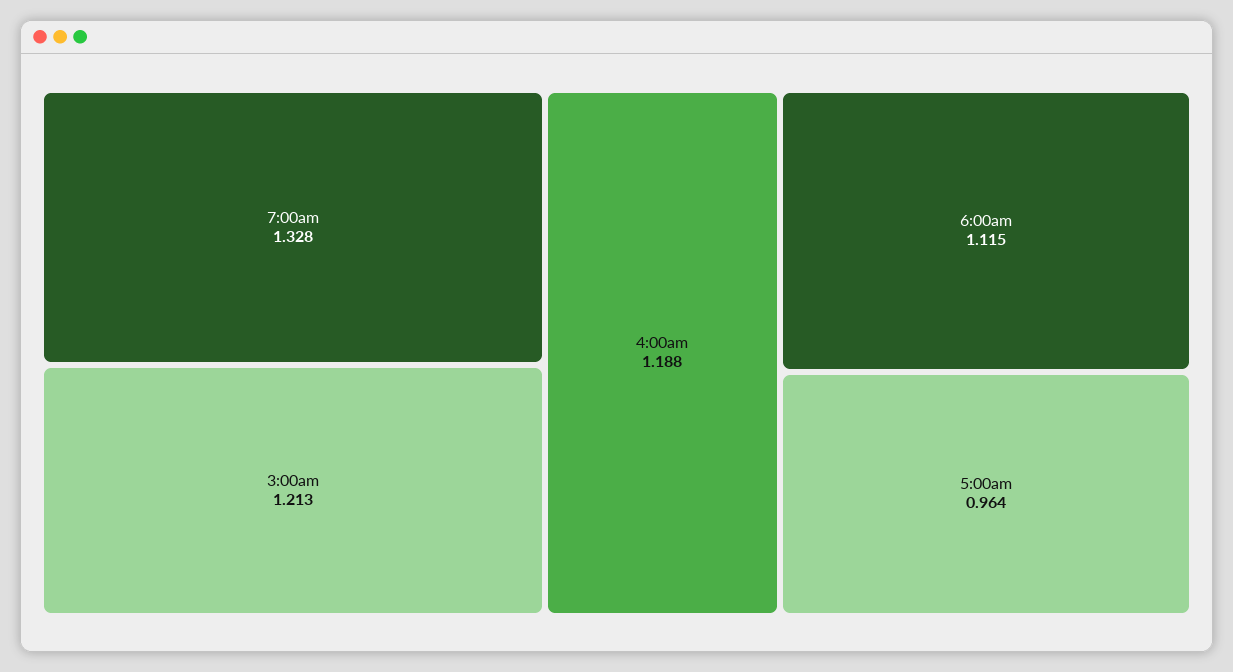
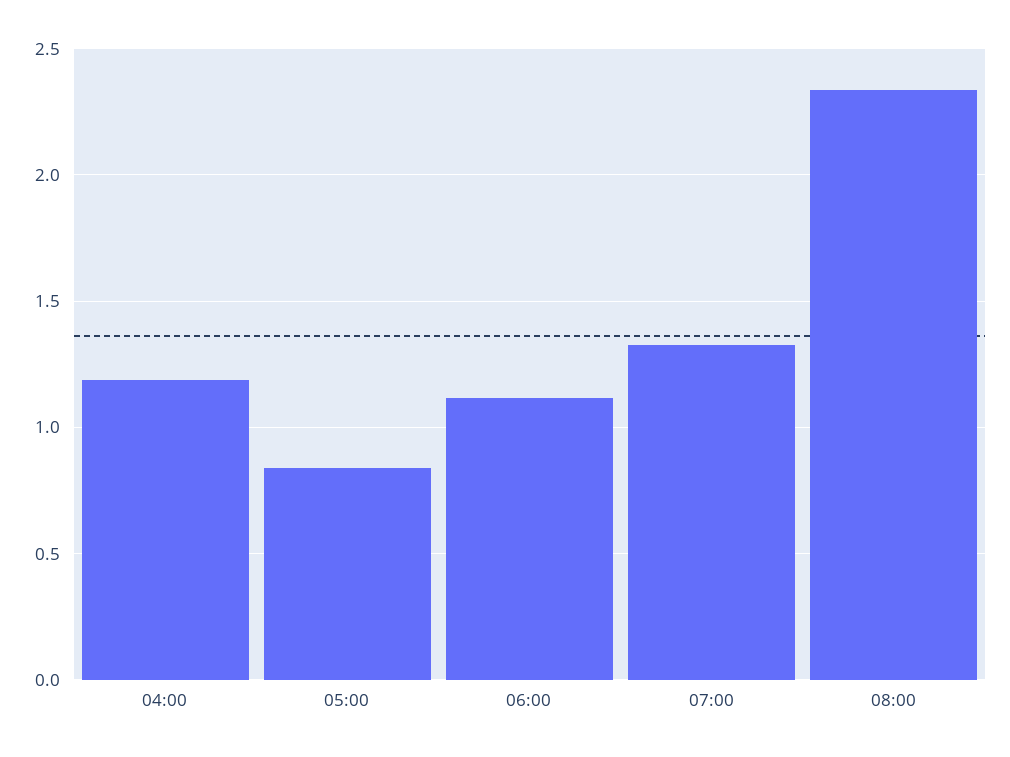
3:00am: 1.213 -> none
5:00am: 0.964 -> 0.85
08:00: none -> 2.35

